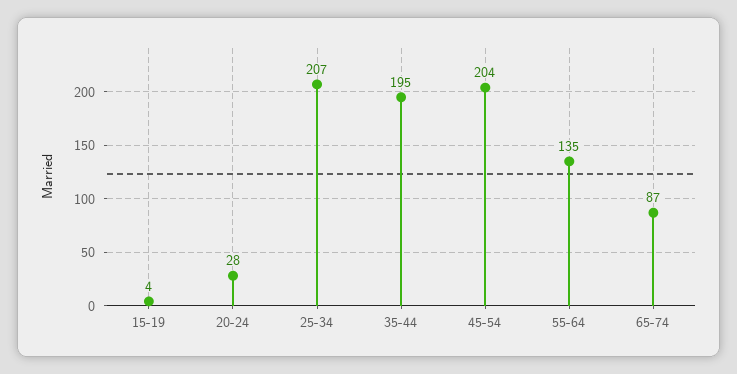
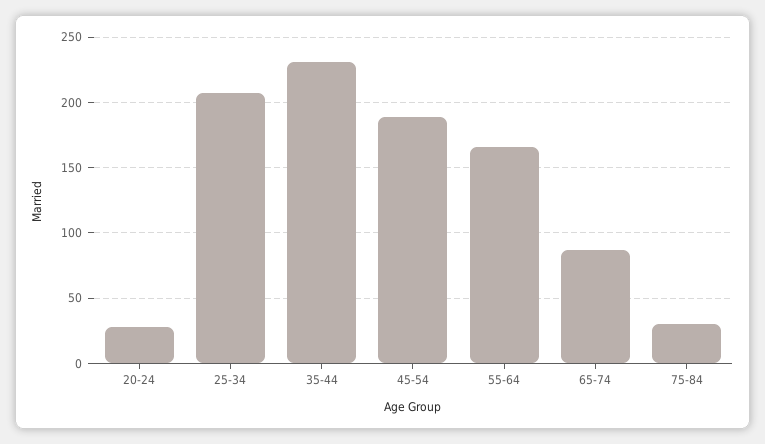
15-19: 4 -> none
35-44: 195 -> 230
45-54: 204 -> 190
55-64: 135 -> 165
75-84: none -> 30

